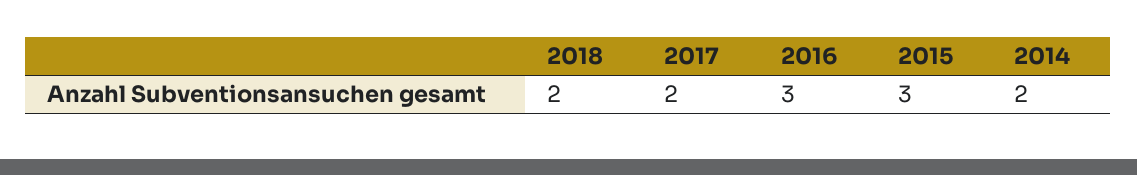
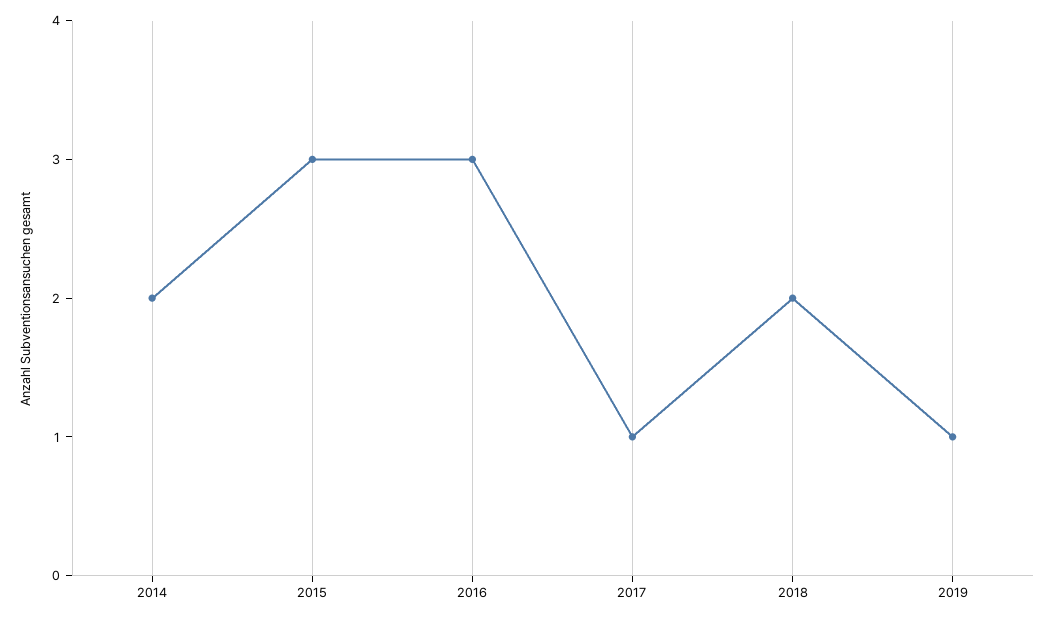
2017: 2 -> 1
2019: none -> 1

